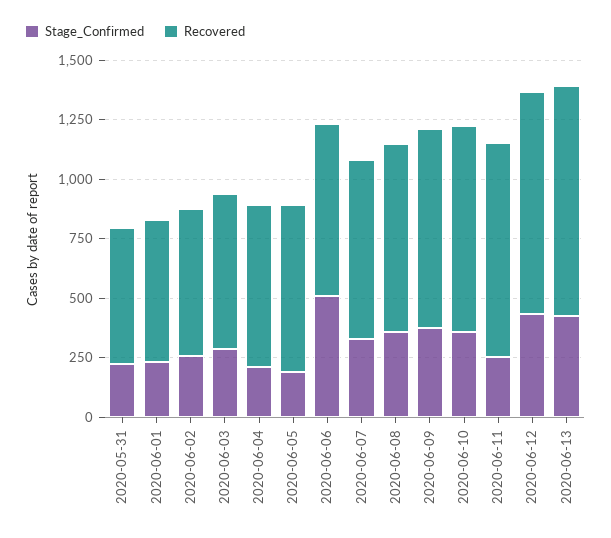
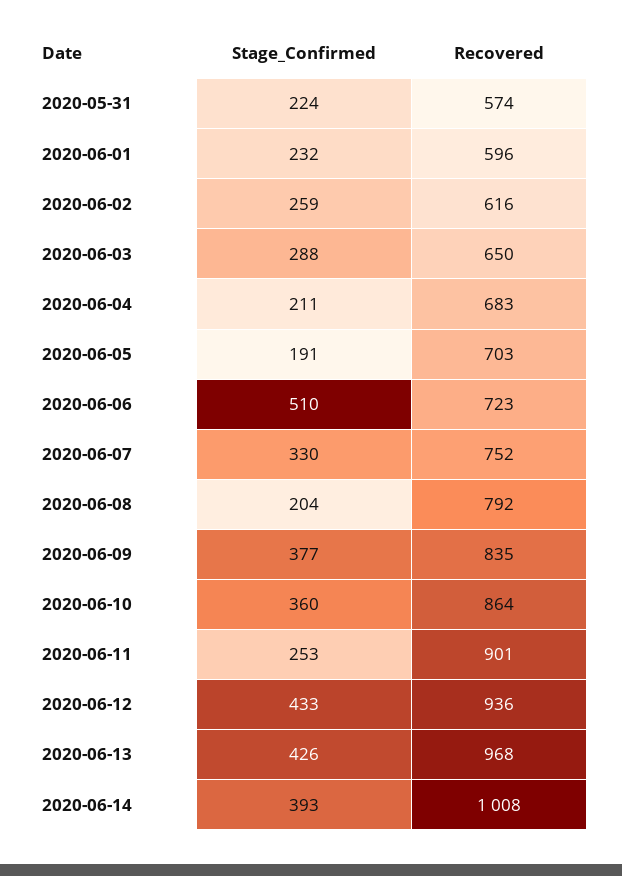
Stage_Confirmed, 2020-06-08: 350 -> 204
Stage_Confirmed, 2020-06-14: none -> 393
Recovered, 2020-06-14: none -> 1008

